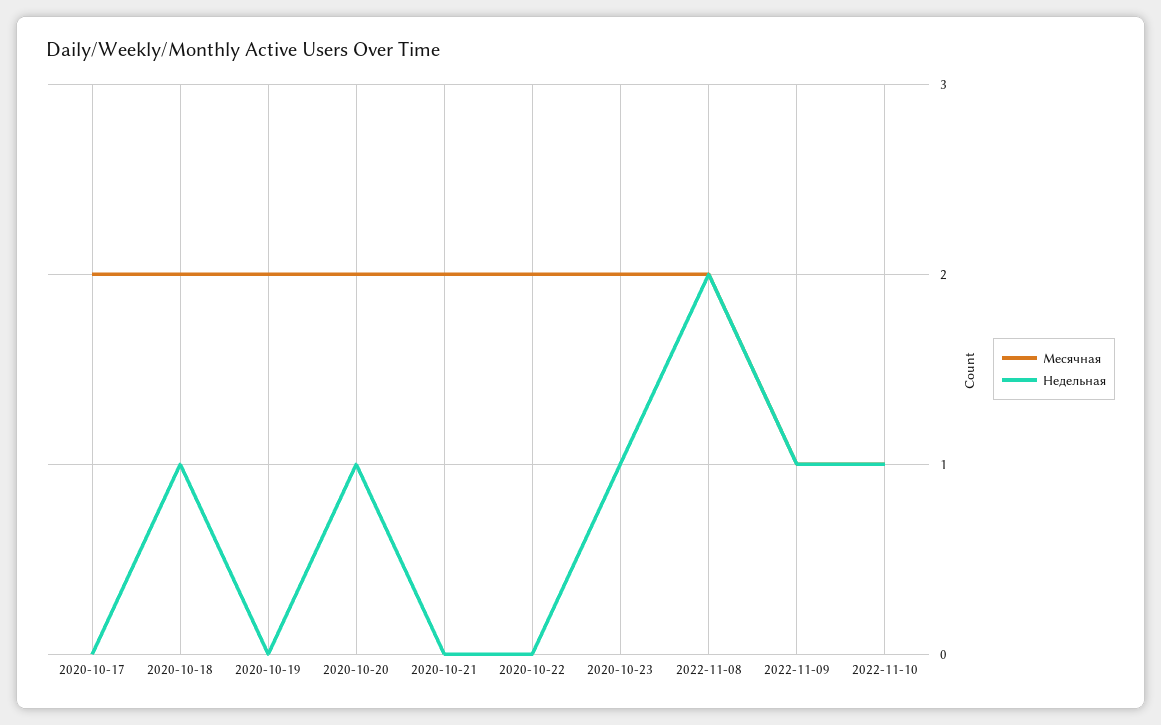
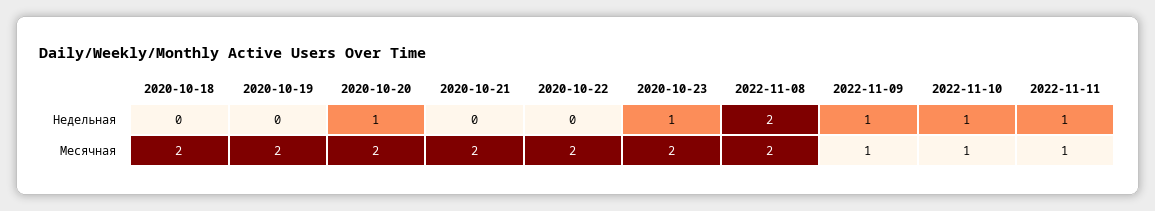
Месячная, 2020-10-17: 2 -> none
Недельная, 2020-10-17: 0 -> none
Недельная, 2020-10-18: 1 -> 0
Недельная, 2022-11-11: none -> 1
Месячная, 2022-11-11: none -> 1

